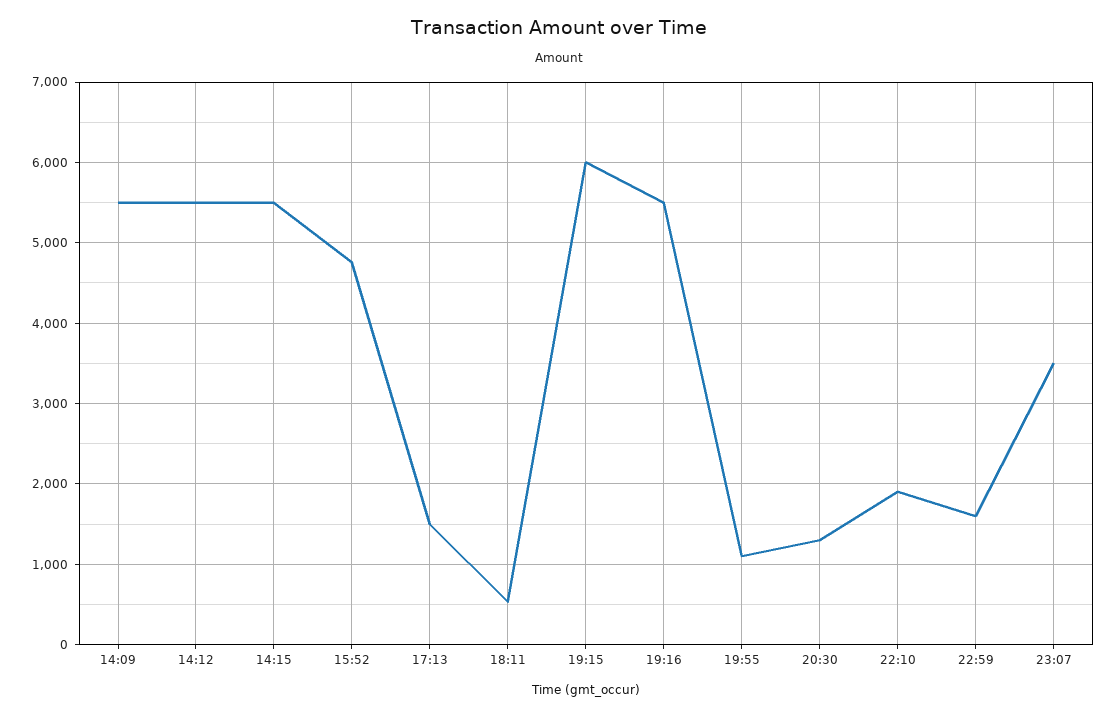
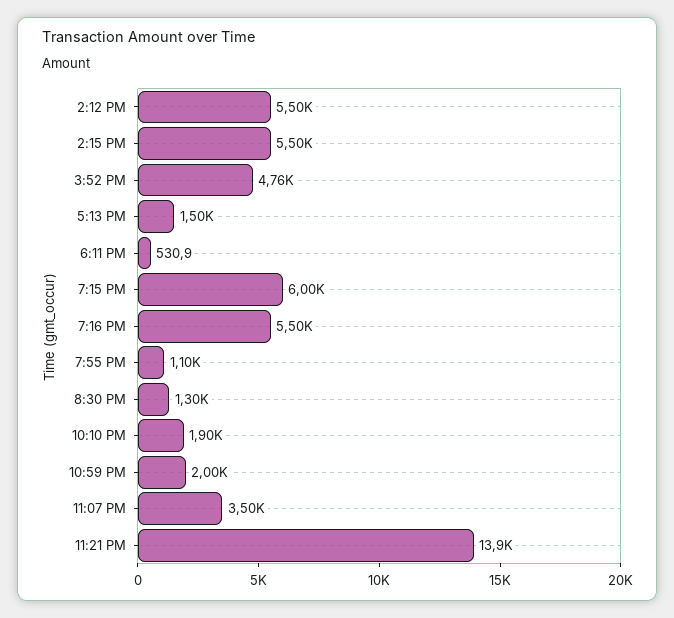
14:09: 5500 -> none
22:59: 1600 -> 2000
11:21 PM: none -> 13900

